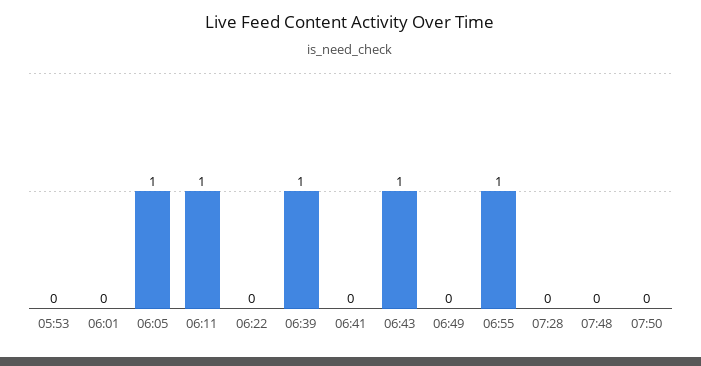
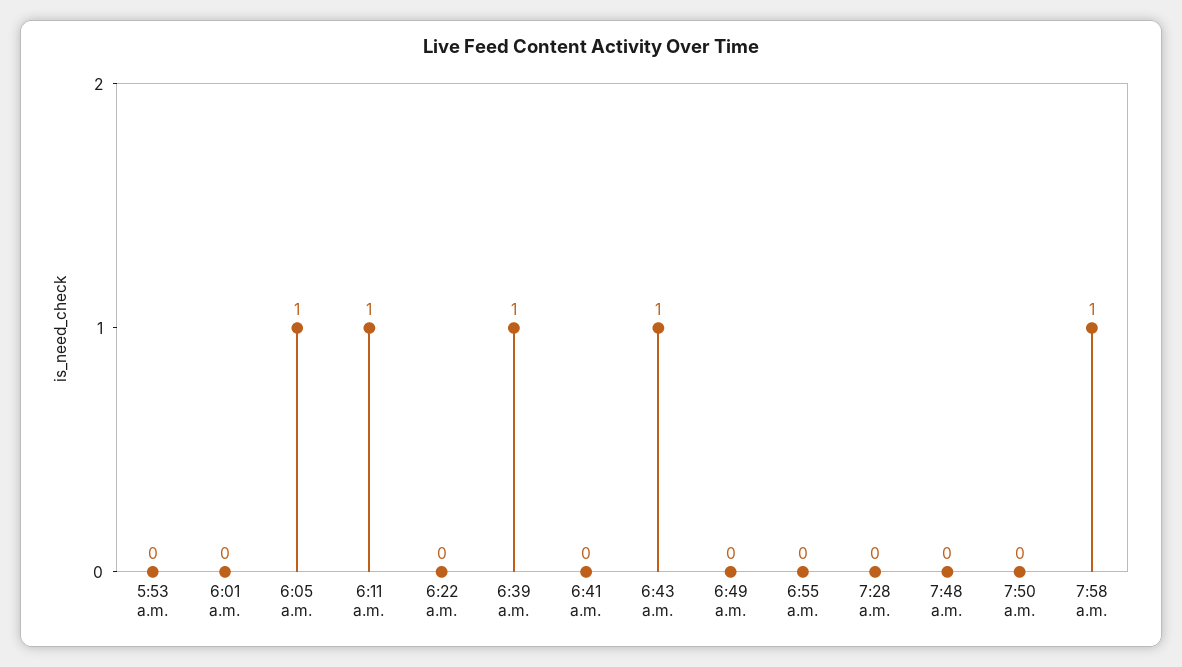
06:55: 1 -> 0
7:58 a.m.: none -> 1

